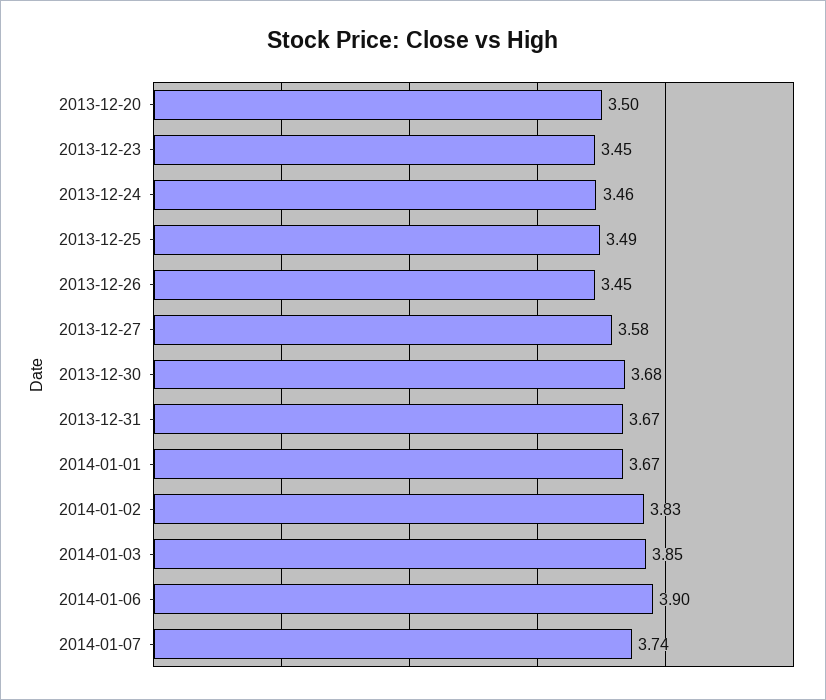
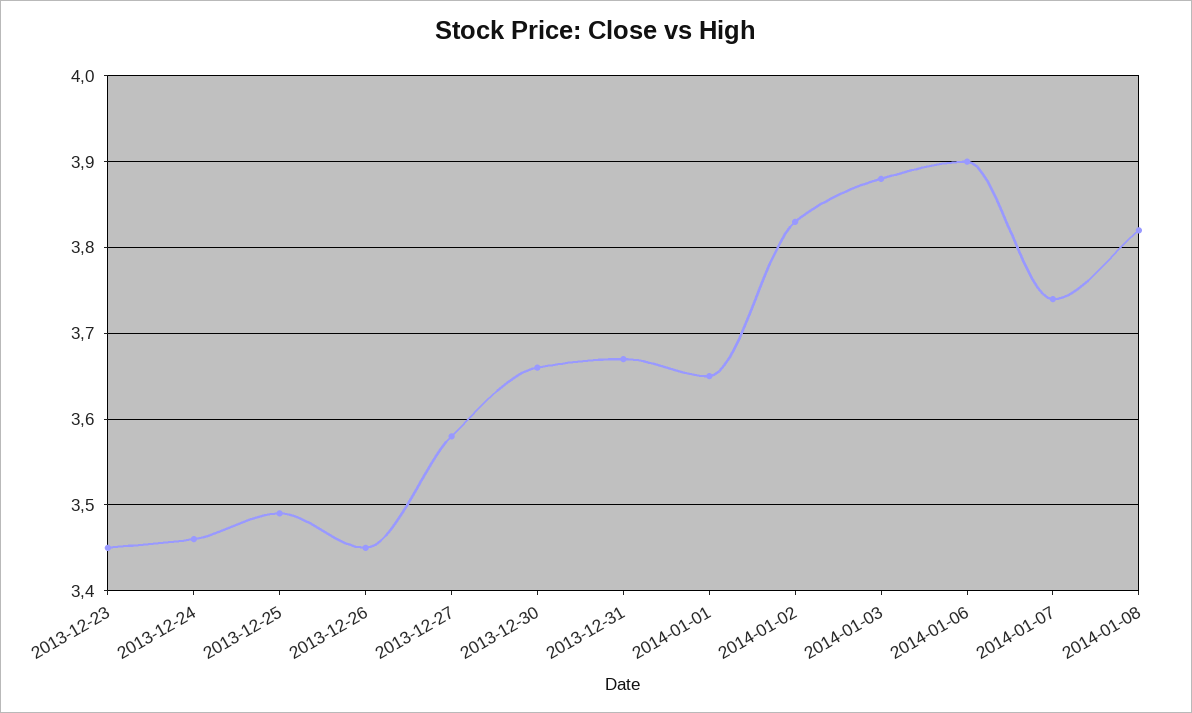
2013-12-20: 3.5 -> none
2013-12-30: 3.68 -> 3.66
2014-01-01: 3.67 -> 3.65
2014-01-03: 3.85 -> 3.88
2014-01-08: none -> 3.82

